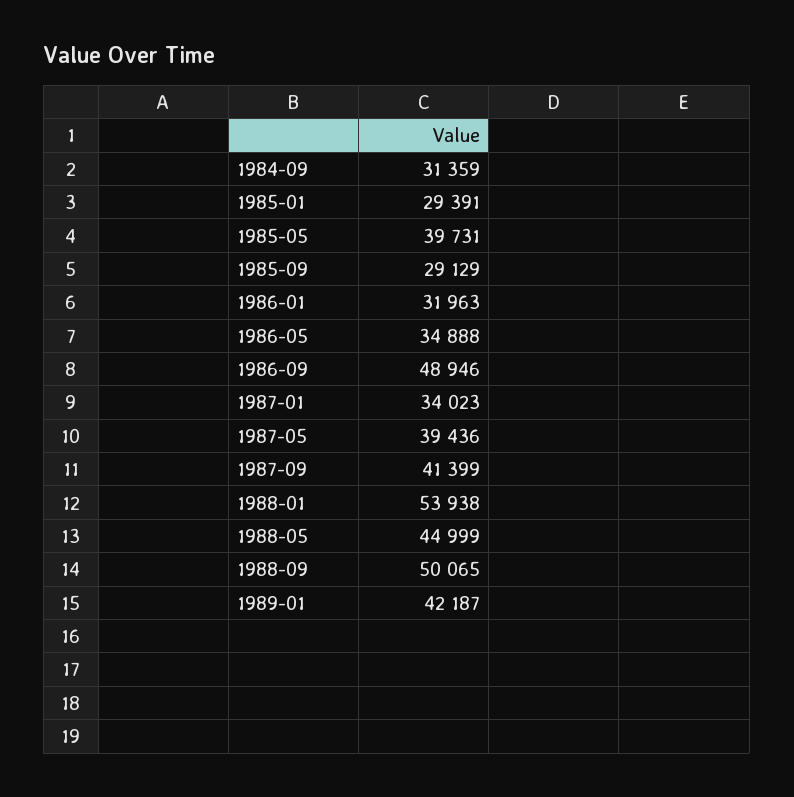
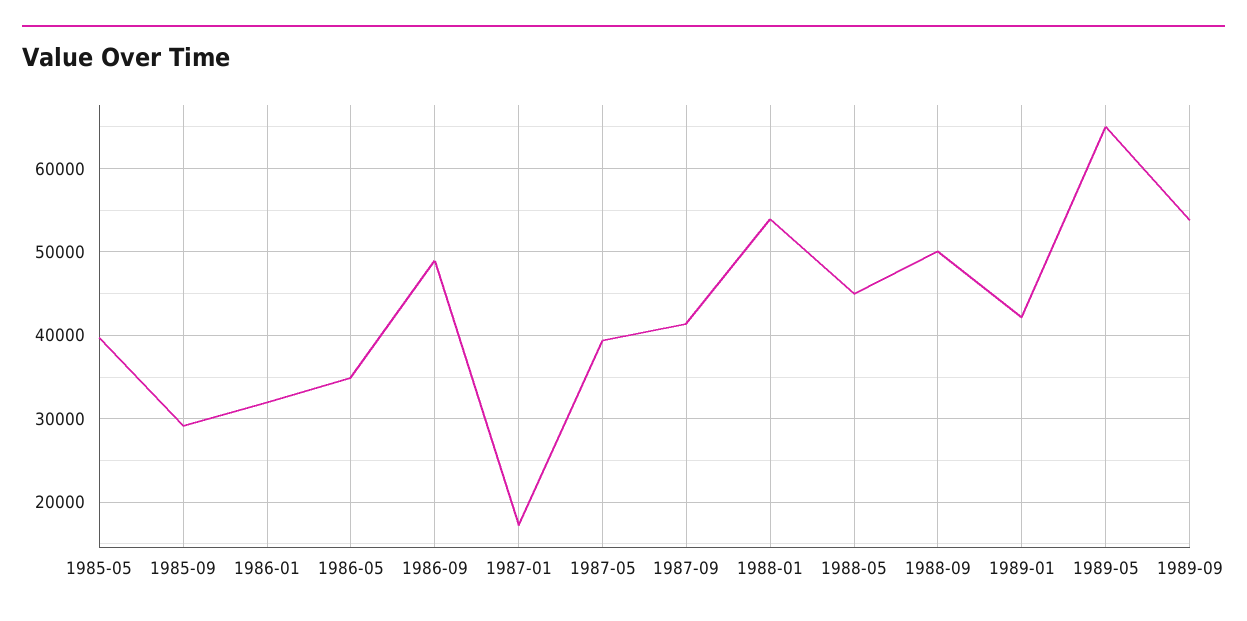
1984-09: 31359 -> none
1985-01: 29391 -> none
1987-01: 34023 -> 17000
1989-05: none -> 65000
1989-09: none -> 54000

